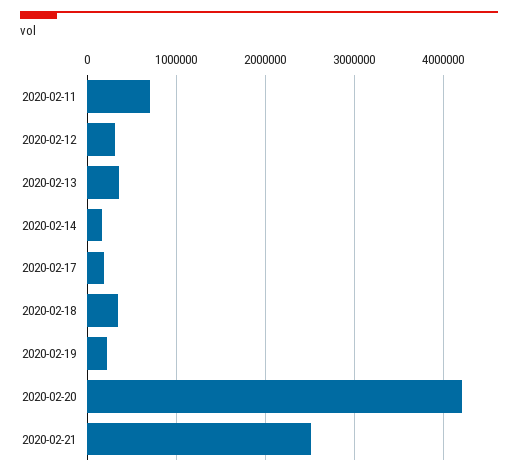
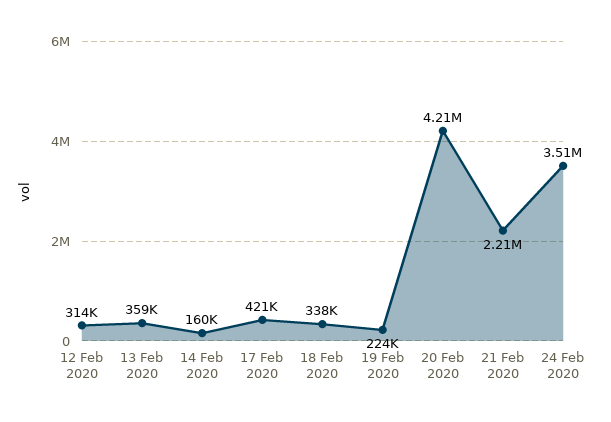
2020-02-11: 700000 -> none
2020-02-17: 200000 -> 421000
2020-02-21: 2500000 -> 2210000
24 Feb 2020: none -> 3510000

